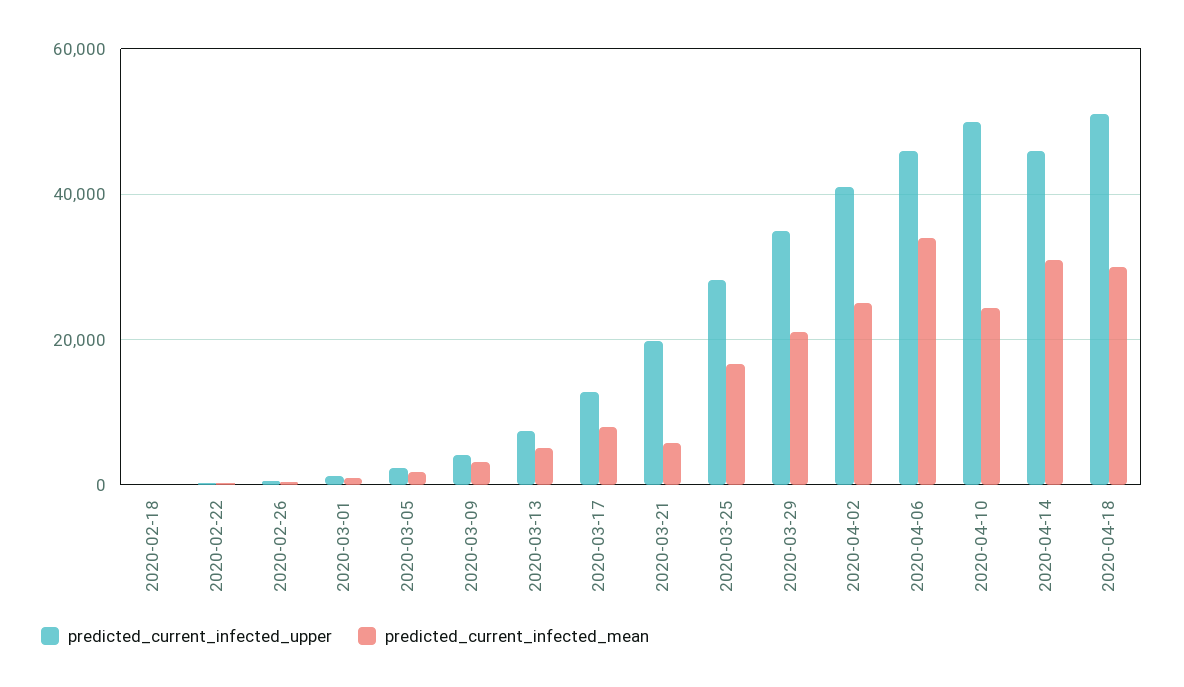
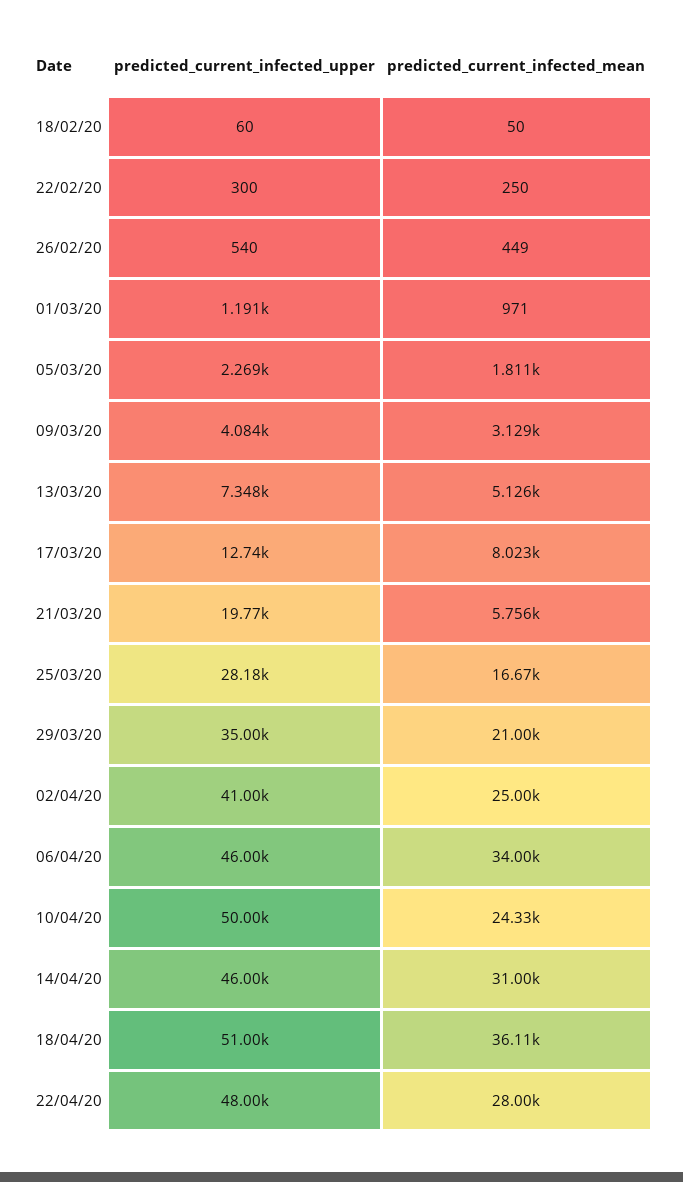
predicted_current_infected_mean, 2020-04-18: 30000 -> 36110
predicted_current_infected_upper, 22/04/20: none -> 48000
predicted_current_infected_mean, 22/04/20: none -> 28000

